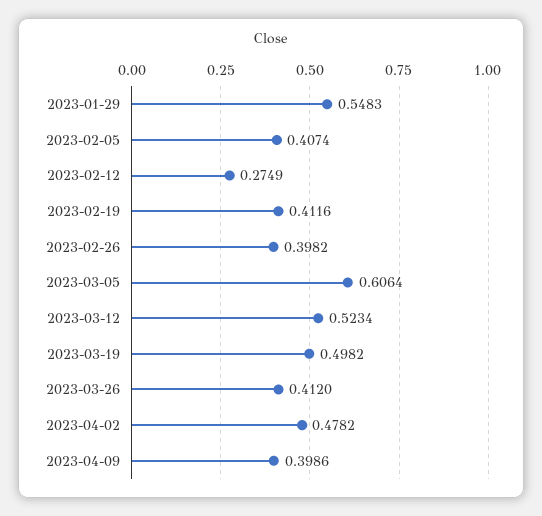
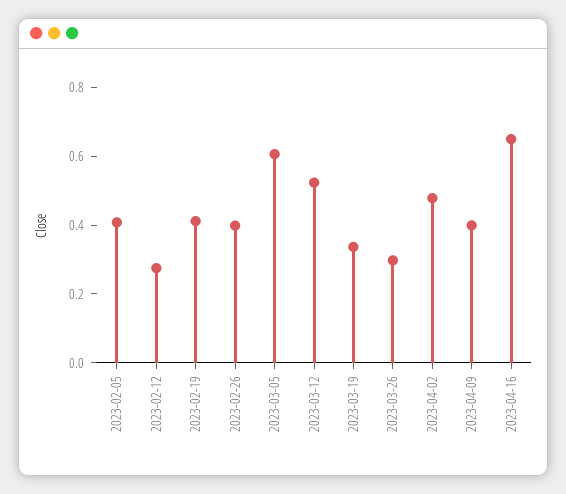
2023-01-29: 0.5483 -> none
2023-03-19: 0.4982 -> 0.35
2023-03-26: 0.412 -> 0.3
2023-04-16: none -> 0.65

